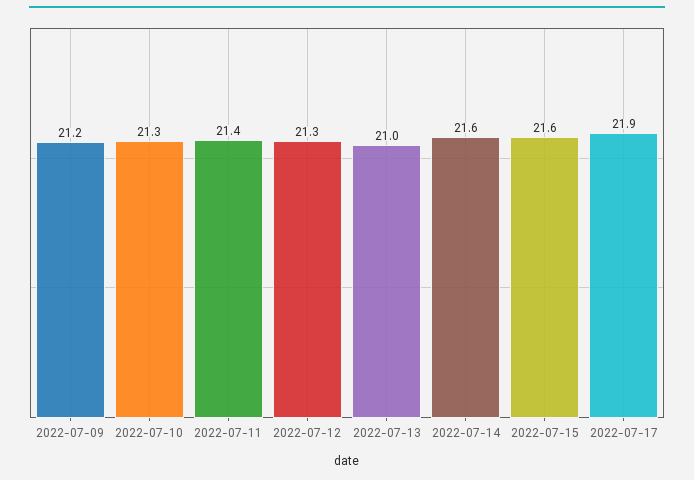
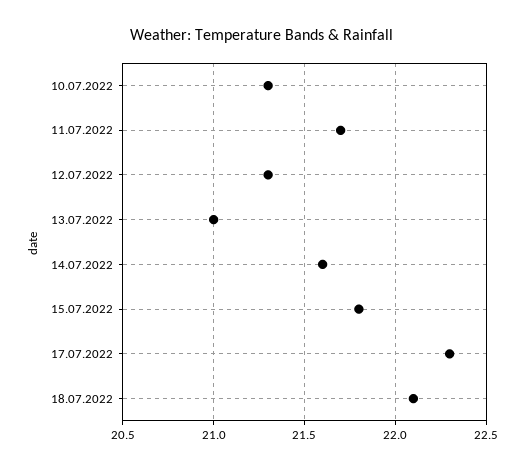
2022-07-09: 21.2 -> none
2022-07-11: 21.4 -> 21.7
2022-07-15: 21.6 -> 21.8
2022-07-17: 21.9 -> 22.3
18.07.2022: none -> 22.1

